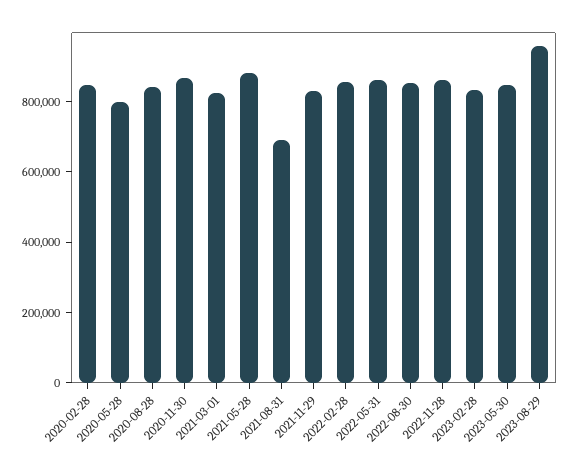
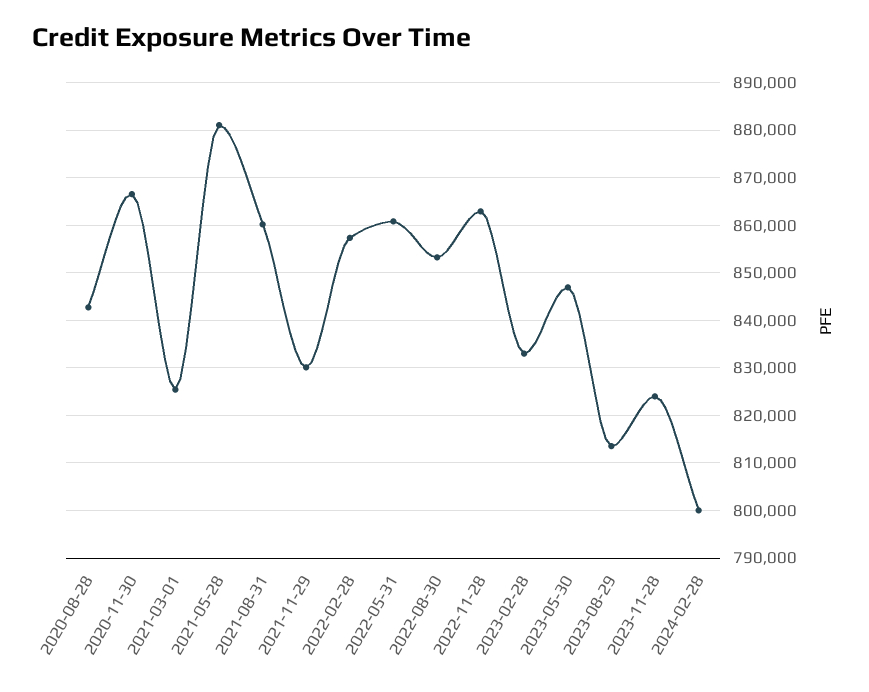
2020-02-28: 850000 -> none
2020-05-28: 800000 -> none
2021-08-31: 700000 -> 860000
2023-08-29: 950000 -> 814000
2023-11-28: none -> 824000
2024-02-28: none -> 800000

